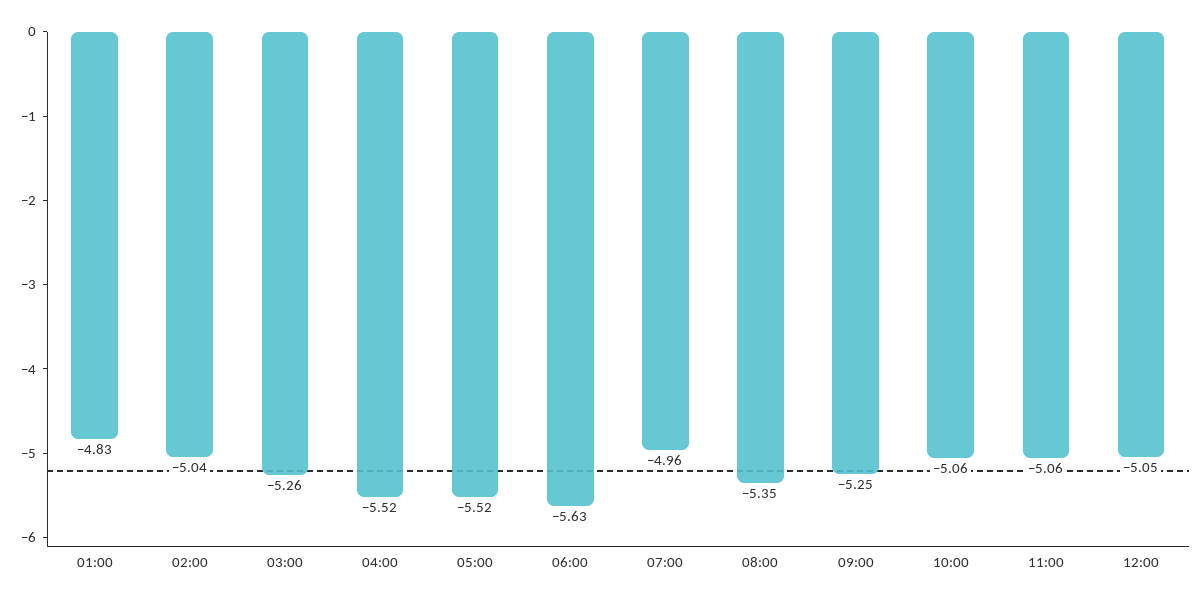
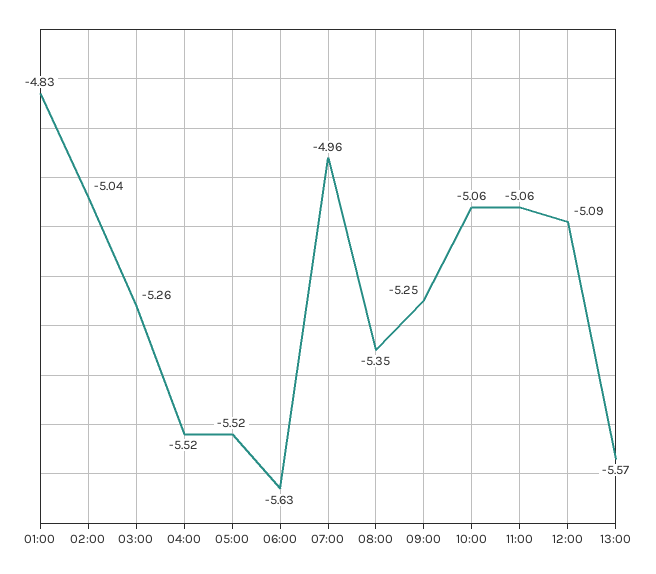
12:00: -5.05 -> -5.09
13:00: none -> -5.57

